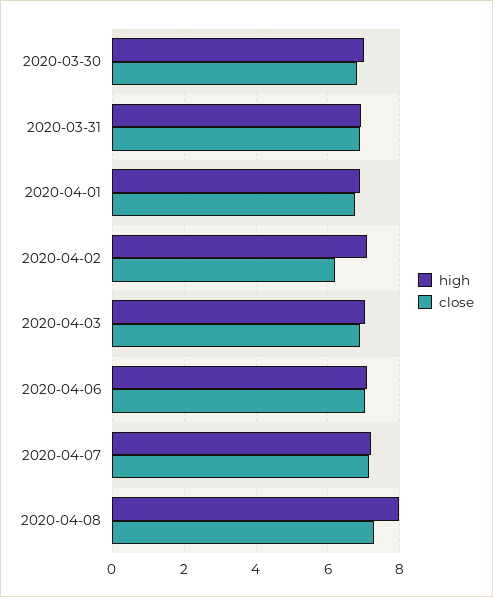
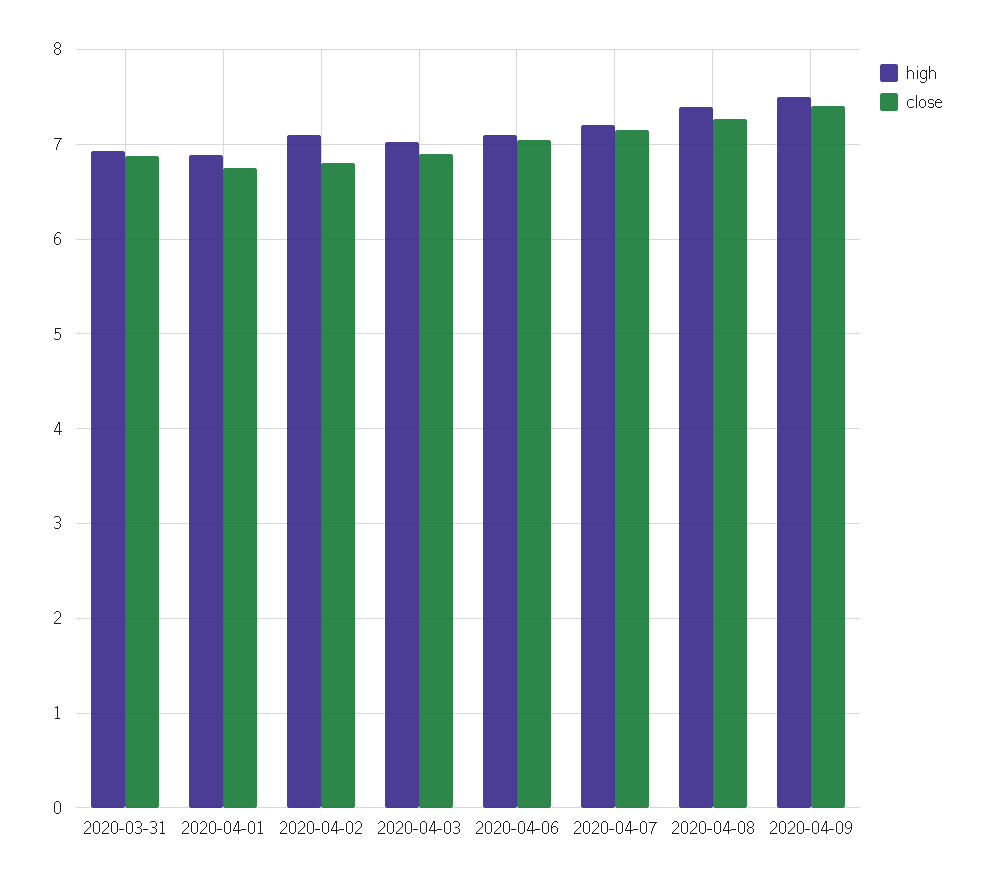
high, 2020-03-30: 7 -> none
close, 2020-03-30: 6.8 -> none
close, 2020-04-02: 6.2 -> 6.8
high, 2020-04-08: 8 -> 7.4
high, 2020-04-09: none -> 7.5
close, 2020-04-09: none -> 7.4

